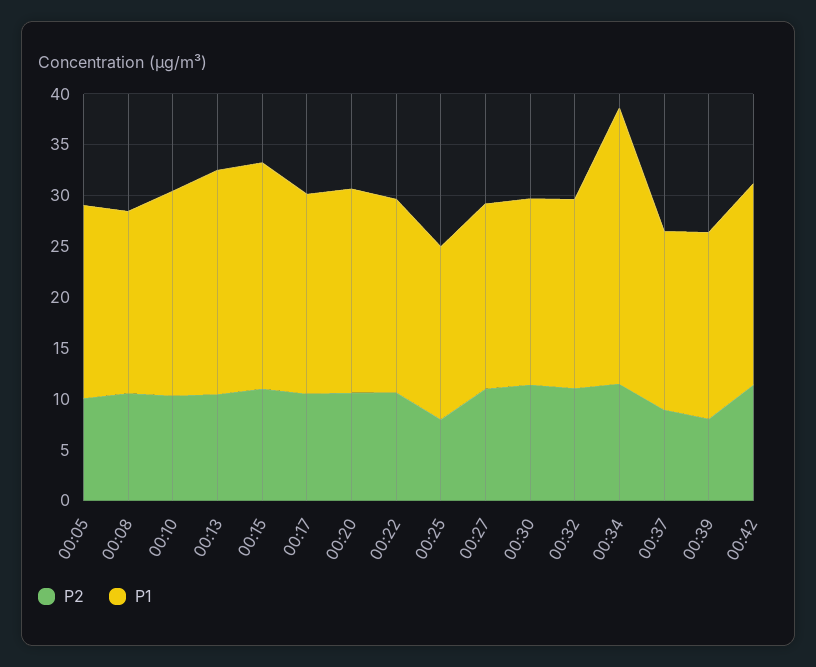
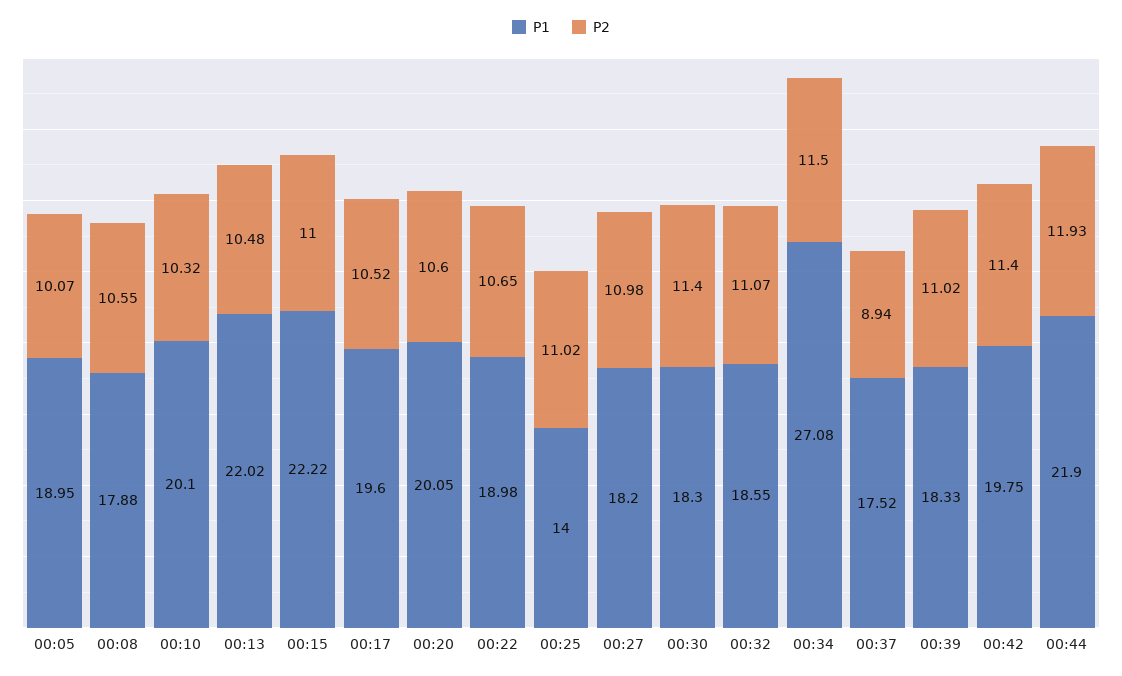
P2, 00:25: 8 -> 11.02
P1, 00:25: 17 -> 14
P2, 00:39: 8 -> 11.02
P1, 00:44: none -> 21.9
P2, 00:44: none -> 11.93

